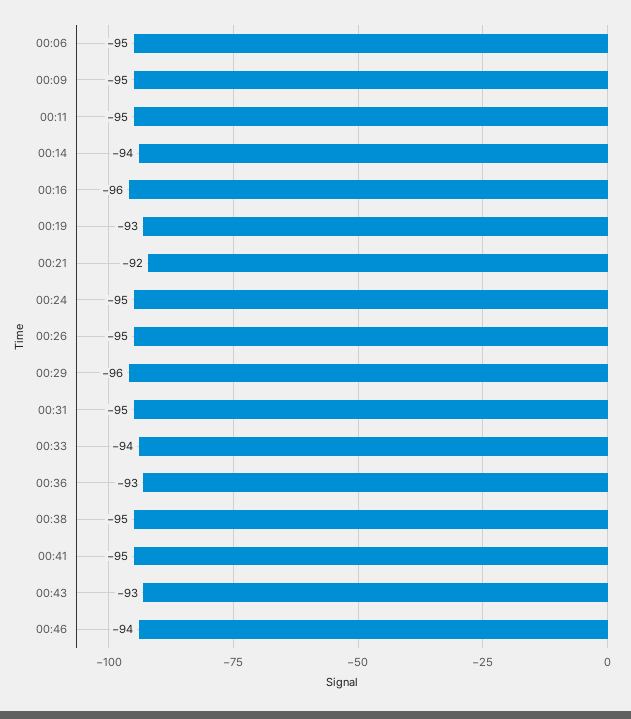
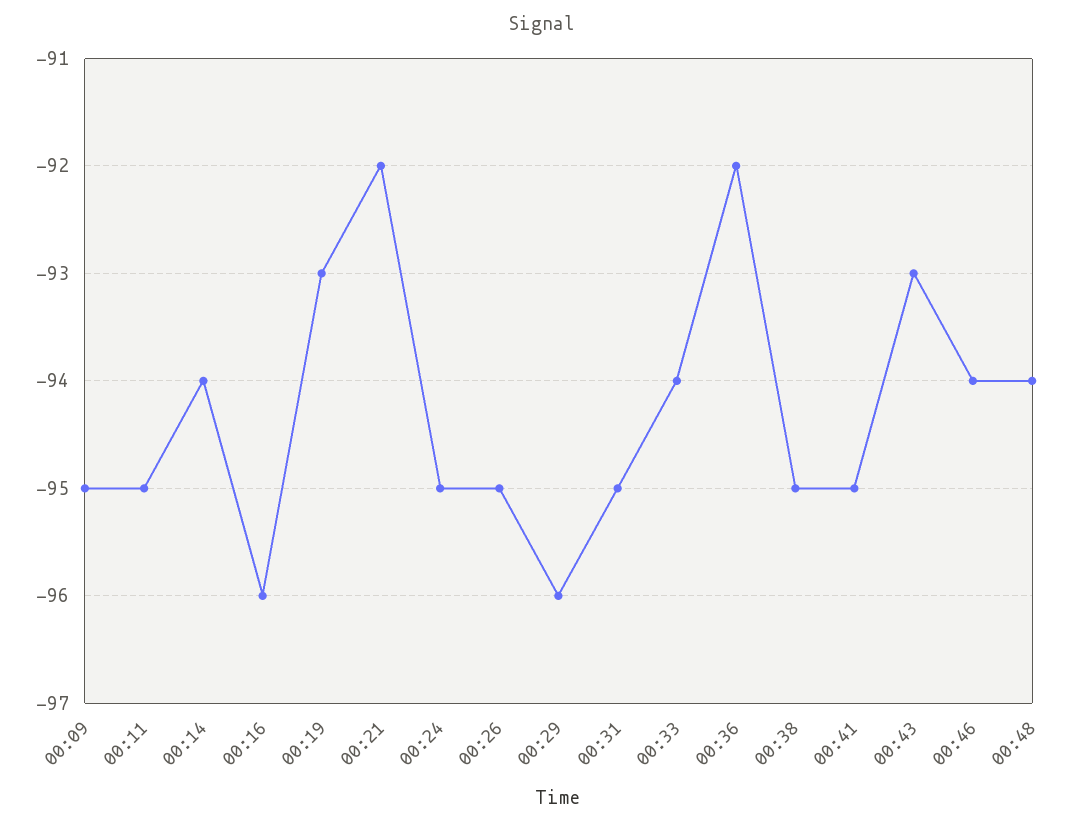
00:06: -95 -> none
00:36: -93 -> -92
00:48: none -> -94

